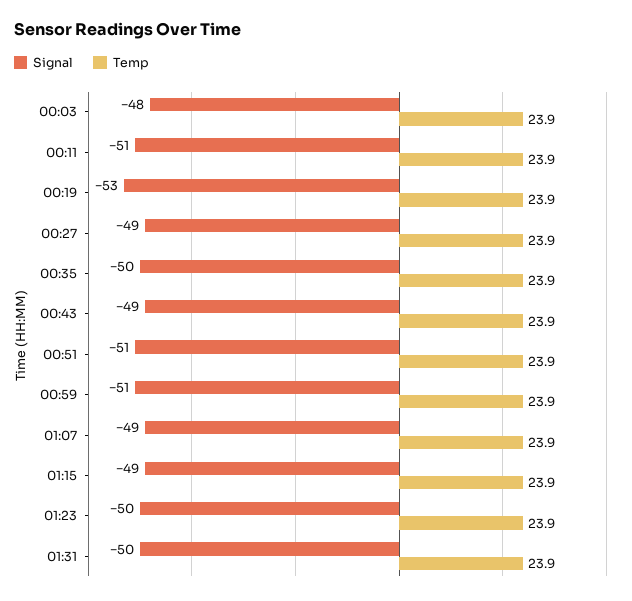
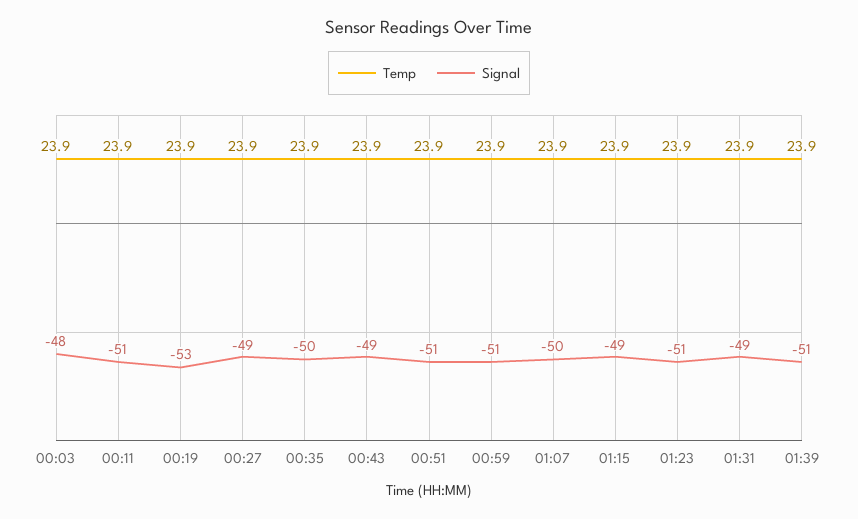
Signal, 01:07: -49 -> -50
Signal, 01:23: -50 -> -51
Signal, 01:31: -50 -> -49
Temp, 01:39: none -> 23.9
Signal, 01:39: none -> -51

